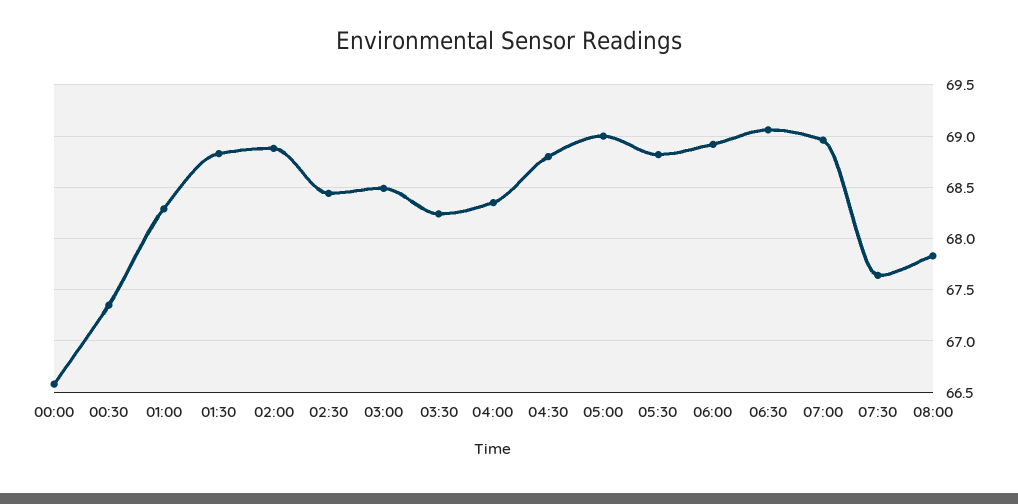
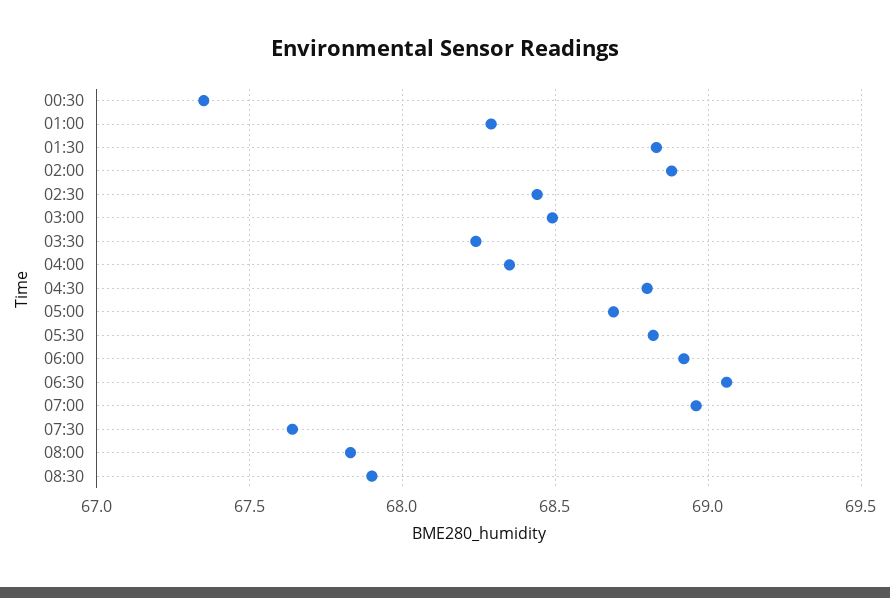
00:00: 66.6 -> none
05:00: 69 -> 68.7
08:30: none -> 67.9

